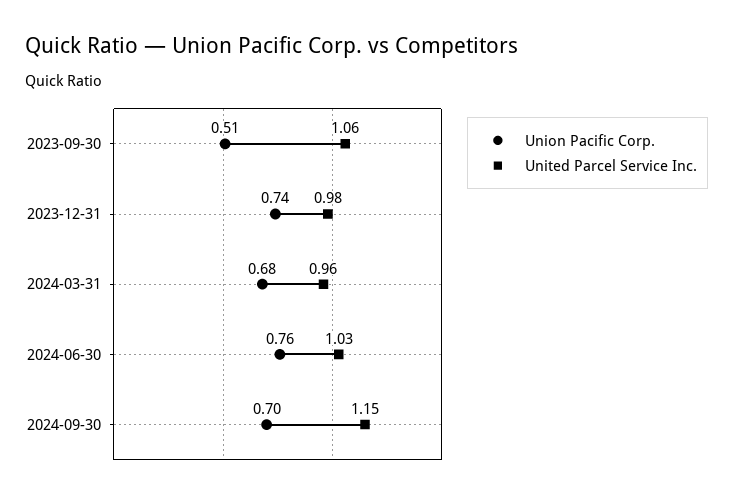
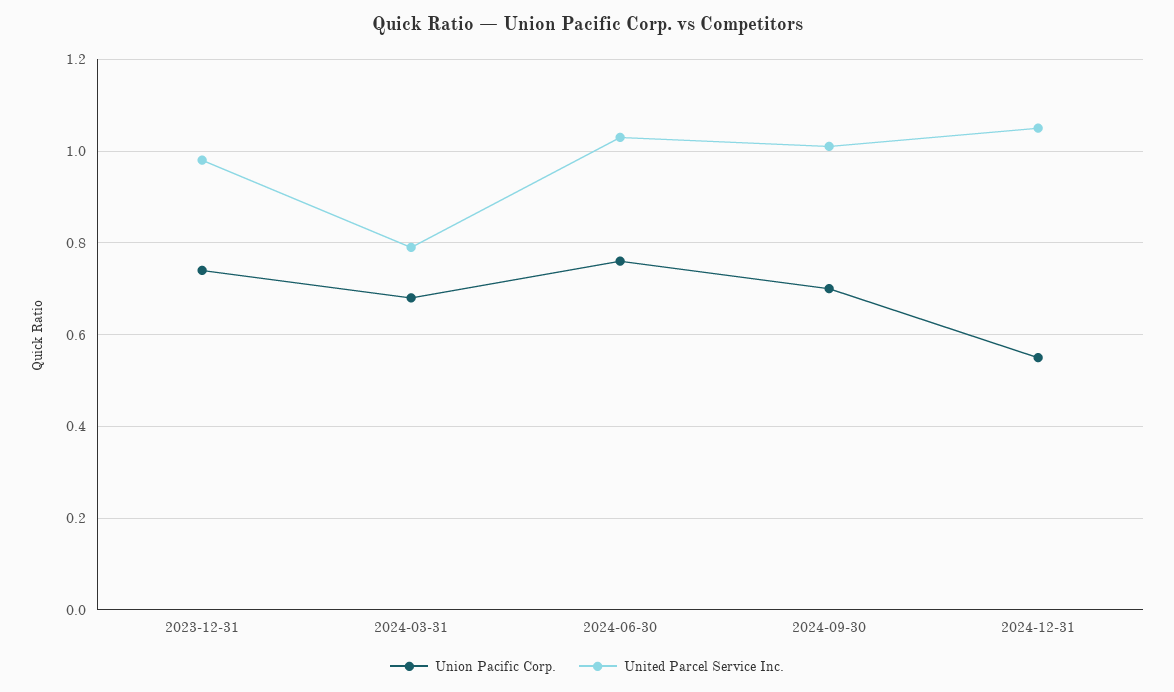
Union Pacific Corp., 2023-09-30: 0.51 -> none
United Parcel Service Inc., 2023-09-30: 1.06 -> none
United Parcel Service Inc., 2024-03-31: 0.96 -> 0.8
United Parcel Service Inc., 2024-09-30: 1.15 -> 1
Union Pacific Corp., 2024-12-31: none -> 0.55
United Parcel Service Inc., 2024-12-31: none -> 1.05

